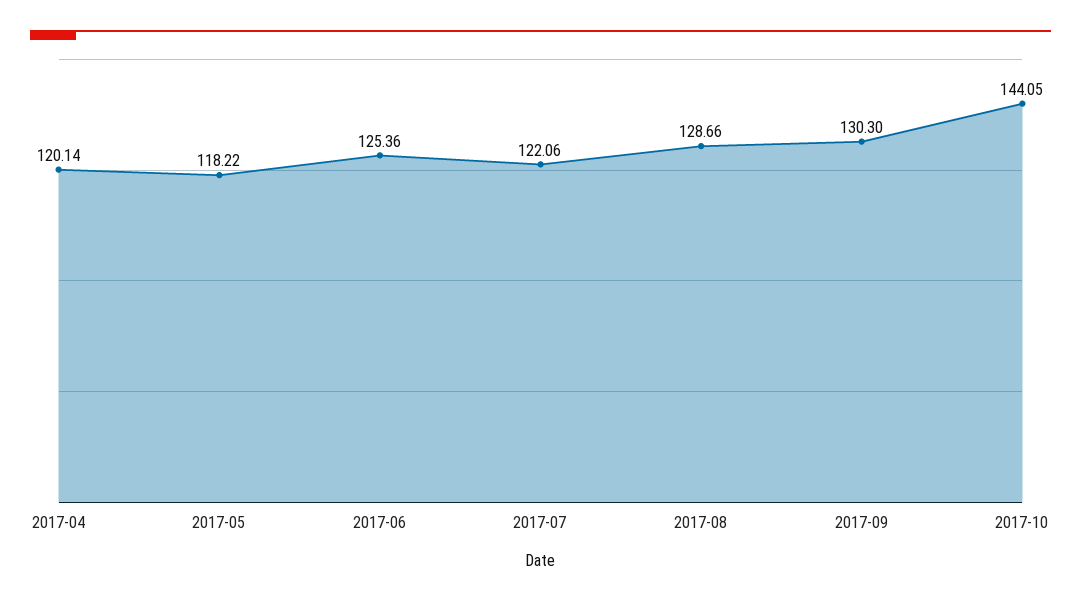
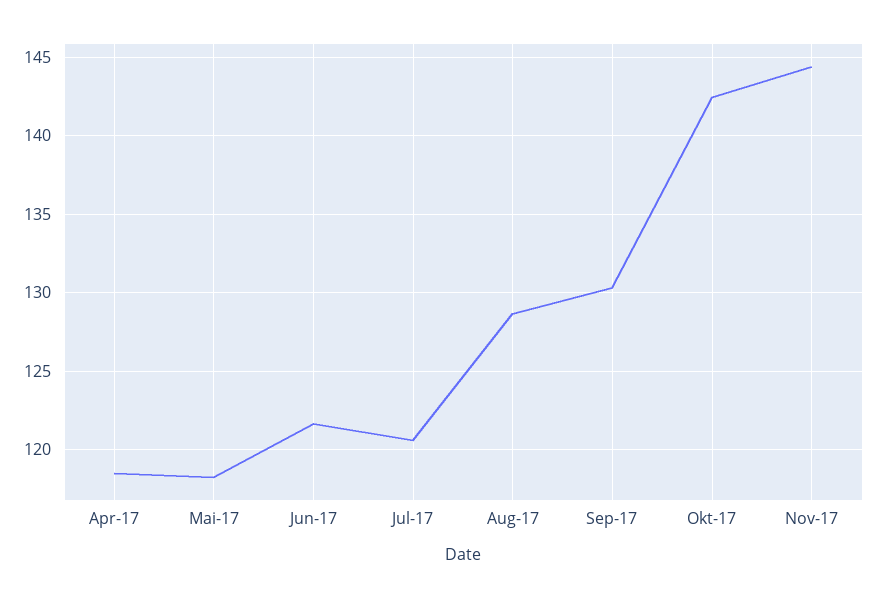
2017-04: 120.14 -> 118.5
2017-06: 125.36 -> 121.5
2017-07: 122.06 -> 120.5
2017-10: 144.05 -> 142.5
Nov-17: none -> 144.5

